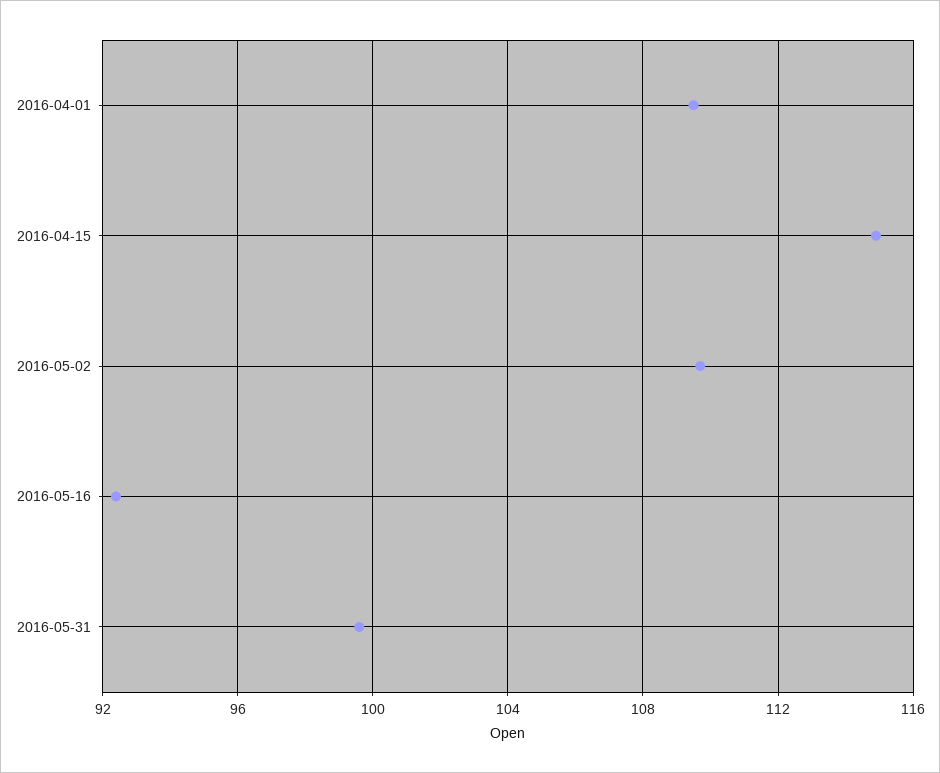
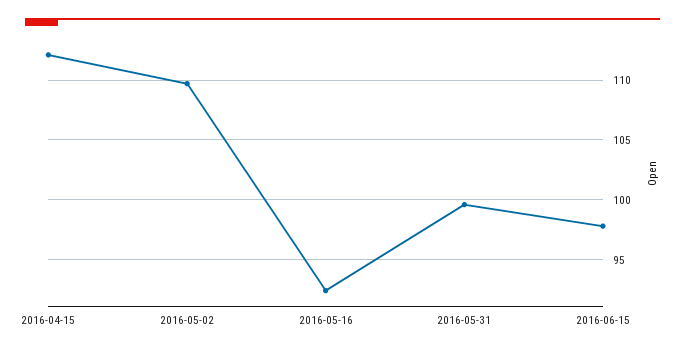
2016-04-01: 109.5 -> none
2016-04-15: 115 -> 112
2016-06-15: none -> 98

